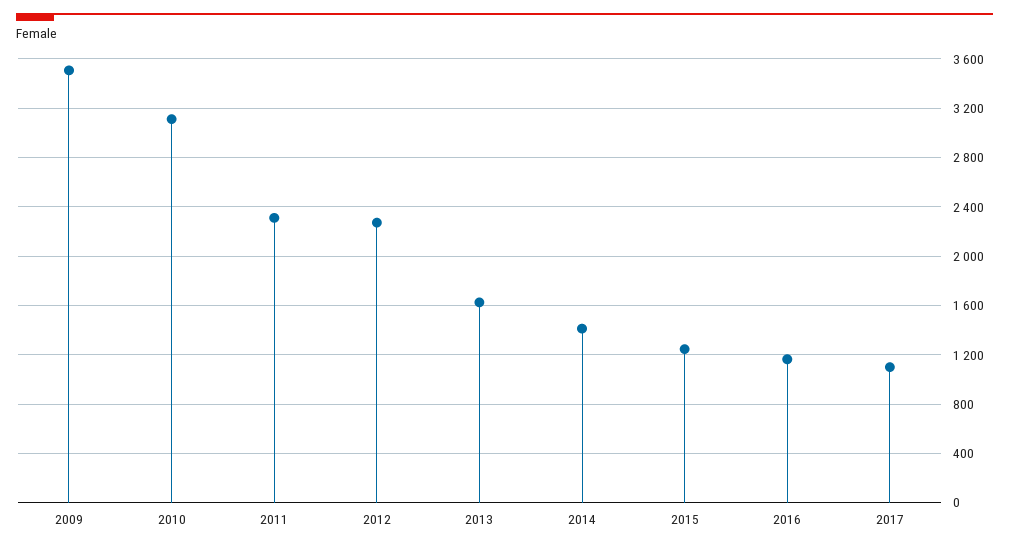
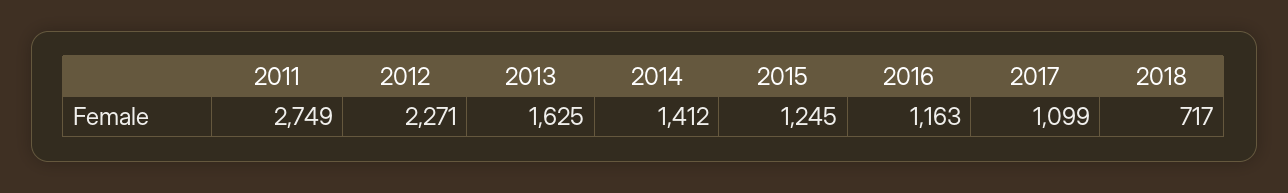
2009: 3500 -> none
2010: 3100 -> none
2011: 2300 -> 2749
2018: none -> 717

